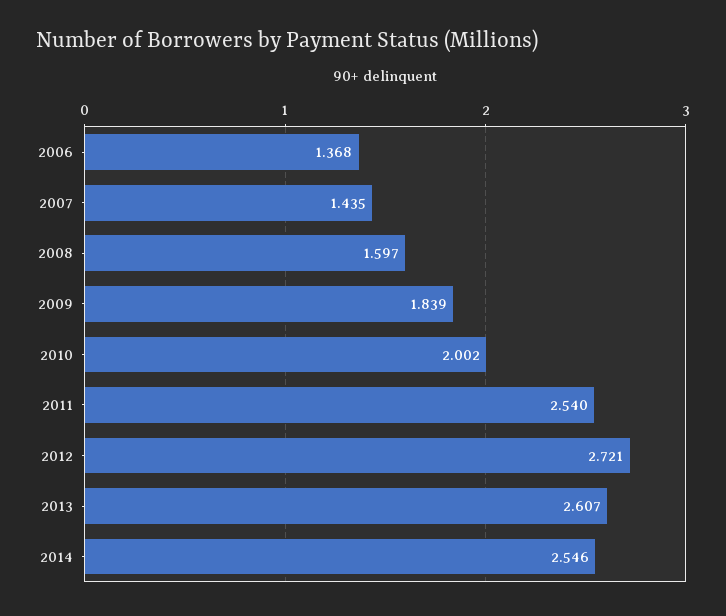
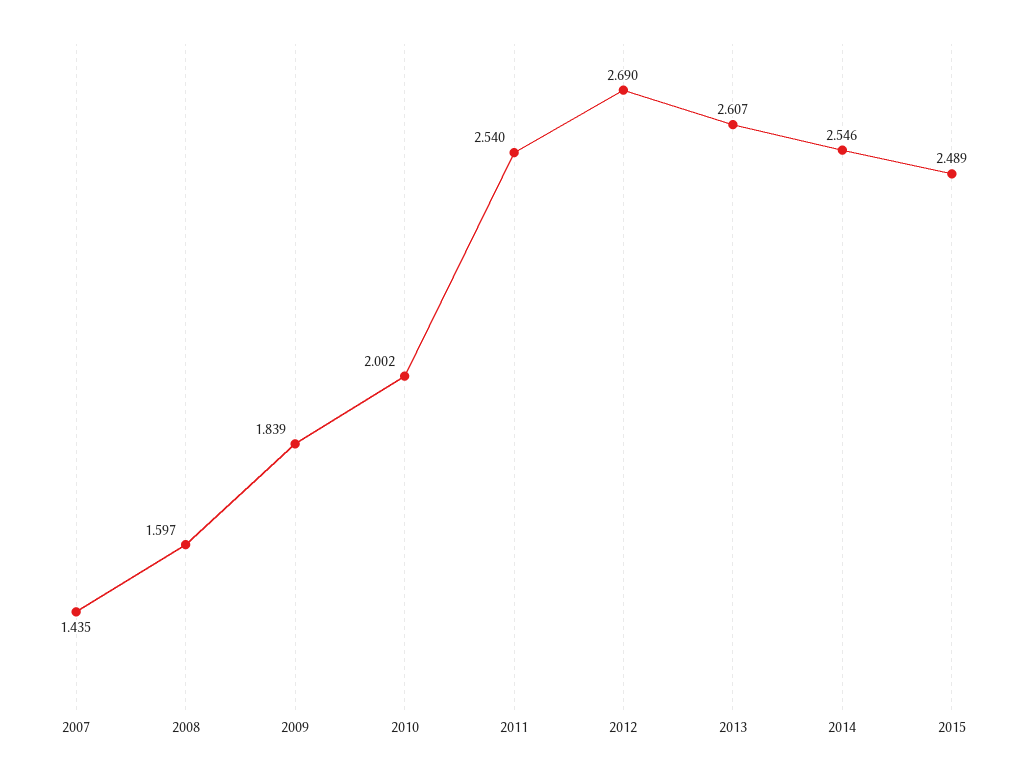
2006: 1.368 -> none
2012: 2.721 -> 2.69
2015: none -> 2.489

